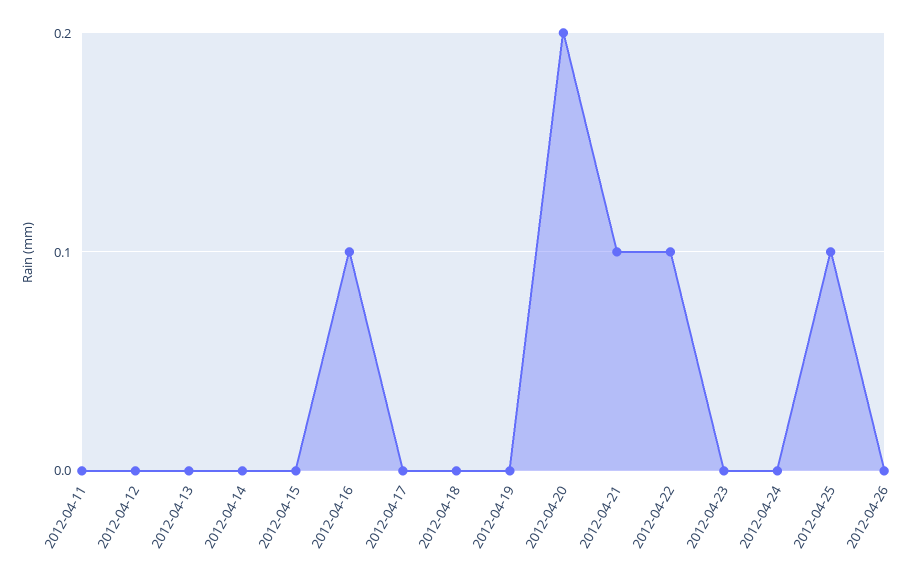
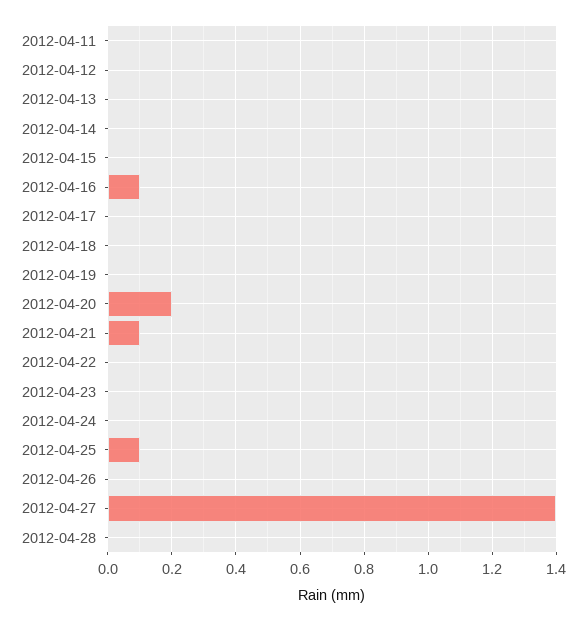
2012-04-22: 0.1 -> 0
2012-04-27: none -> 1.4
2012-04-28: none -> 0

